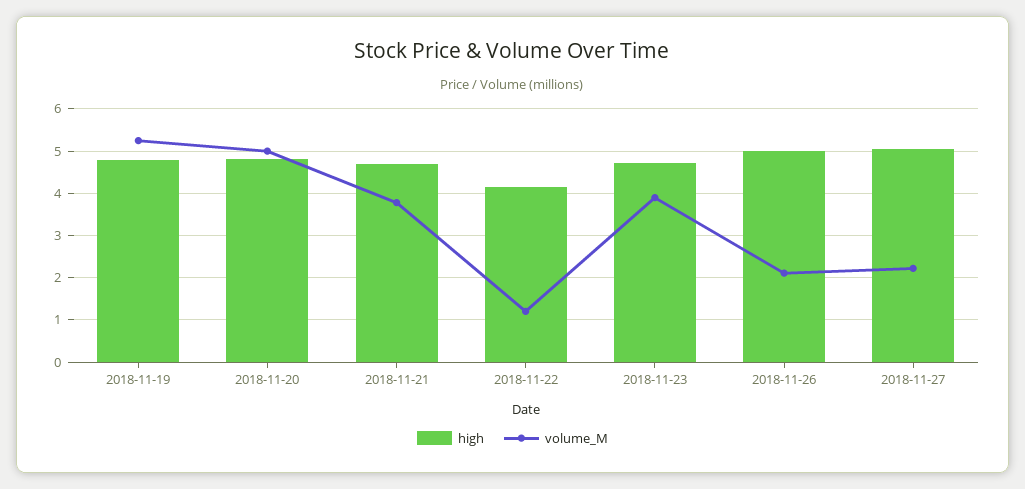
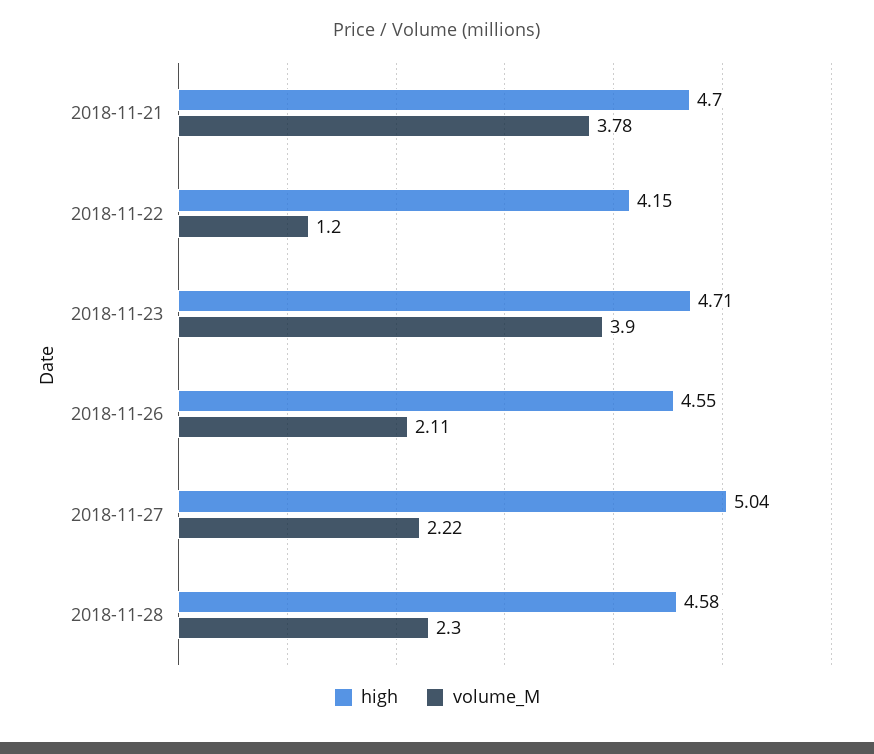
high, 2018-11-19: 4.8 -> none
volume_M, 2018-11-19: 5.2 -> none
high, 2018-11-20: 4.8 -> none
volume_M, 2018-11-20: 5 -> none
high, 2018-11-26: 5 -> 4.55
high, 2018-11-28: none -> 4.58
volume_M, 2018-11-28: none -> 2.3

